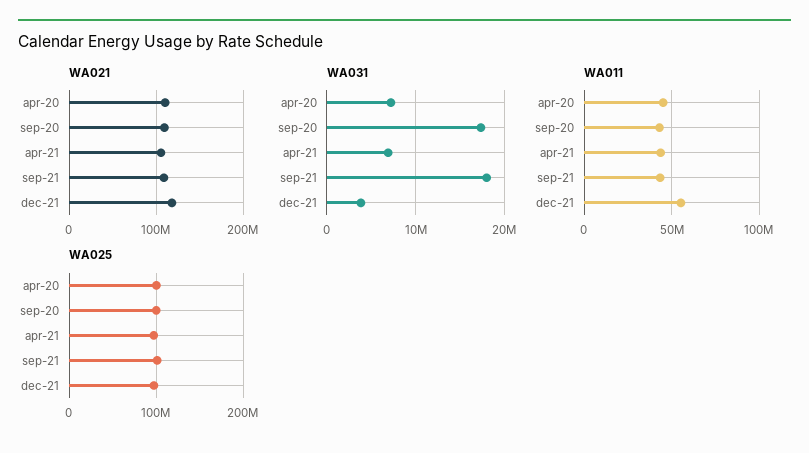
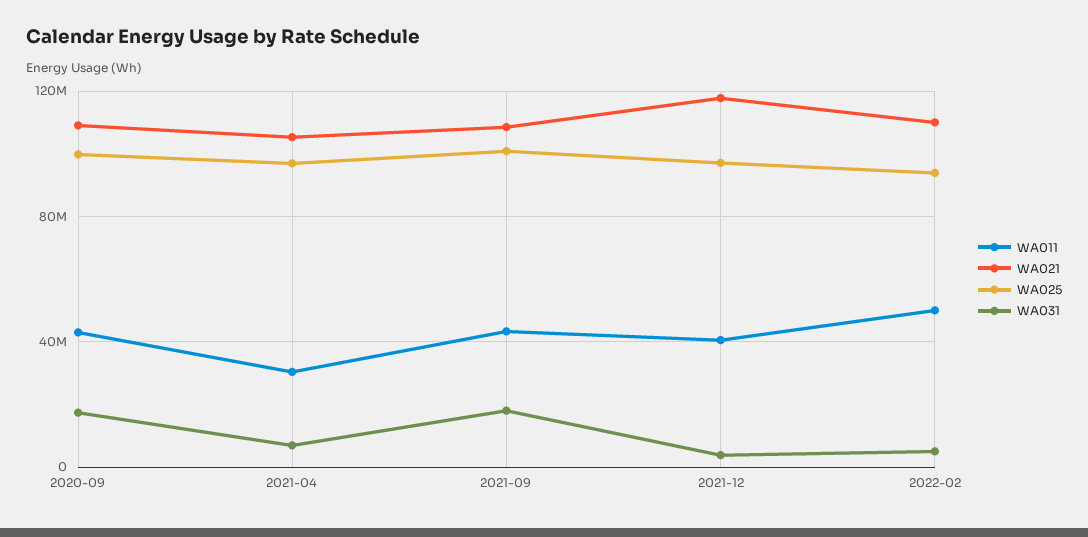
WA021, apr-20: 110000000 -> none
WA031, apr-20: 7000000 -> none
WA011, apr-20: 45000000 -> none
WA011, apr-21: 45000000 -> 30000000
WA011, dec-21: 55000000 -> 40000000
WA025, apr-20: 100000000 -> none
WA011, 2022-02: none -> 50000000
WA021, 2022-02: none -> 110000000
WA025, 2022-02: none -> 95000000
WA031, 2022-02: none -> 5000000

